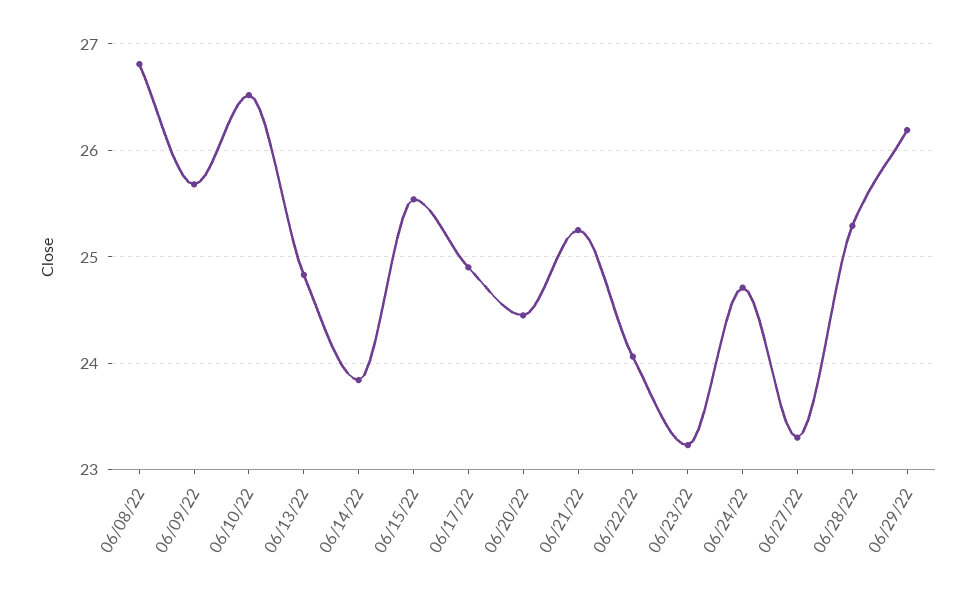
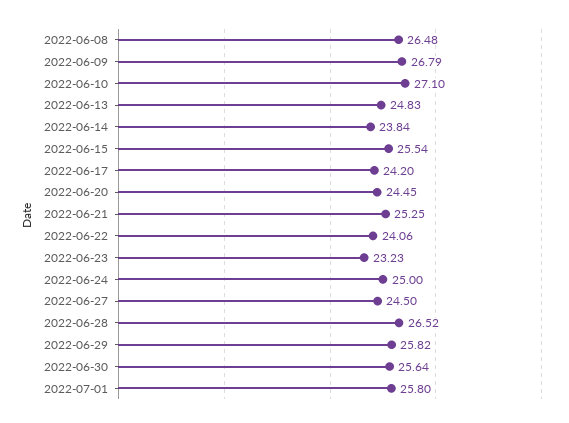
06/08/22: 26.8 -> 26.48
06/09/22: 25.7 -> 26.79
06/10/22: 26.5 -> 27.1
06/17/22: 24.9 -> 24.2
06/24/22: 24.7 -> 25
06/27/22: 23.3 -> 24.5
06/28/22: 25.3 -> 26.52
06/29/22: 26.2 -> 25.82
2022-06-30: none -> 25.64
2022-07-01: none -> 25.8

